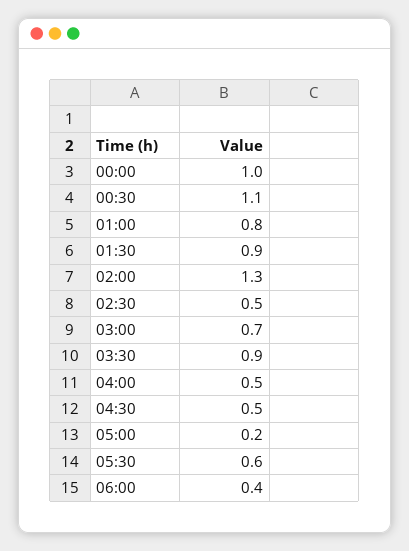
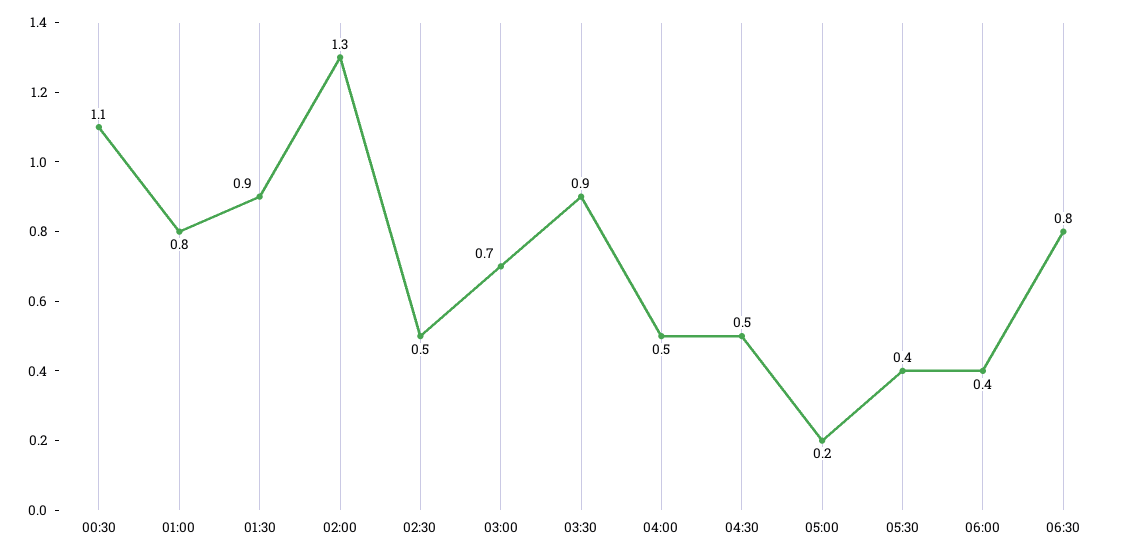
00:00: 1 -> none
05:30: 0.6 -> 0.4
06:30: none -> 0.8

